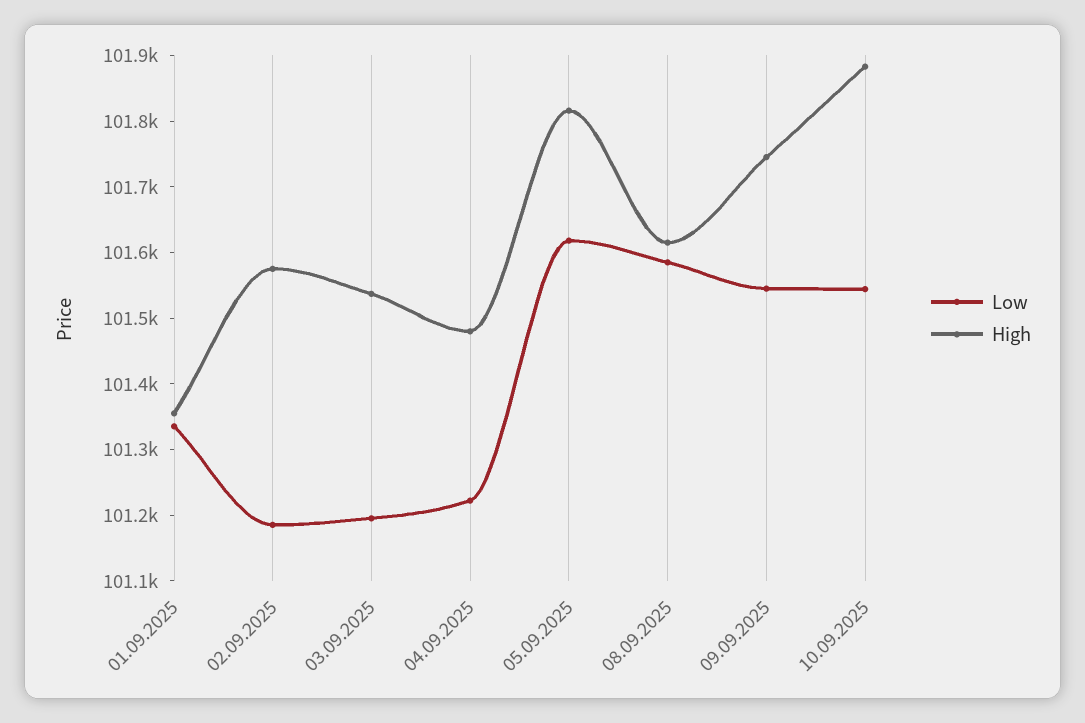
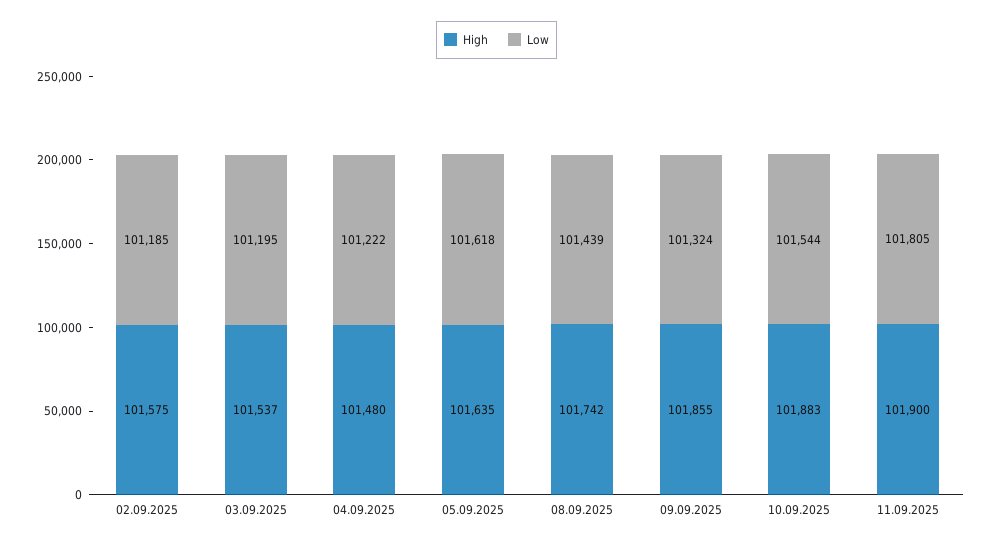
Low, 01.09.2025: 101340 -> none
High, 01.09.2025: 101360 -> none
High, 05.09.2025: 101820 -> 101635
Low, 08.09.2025: 101580 -> 101439
High, 08.09.2025: 101620 -> 101742
Low, 09.09.2025: 101540 -> 101324
High, 09.09.2025: 101740 -> 101855
High, 11.09.2025: none -> 101900
Low, 11.09.2025: none -> 101805

